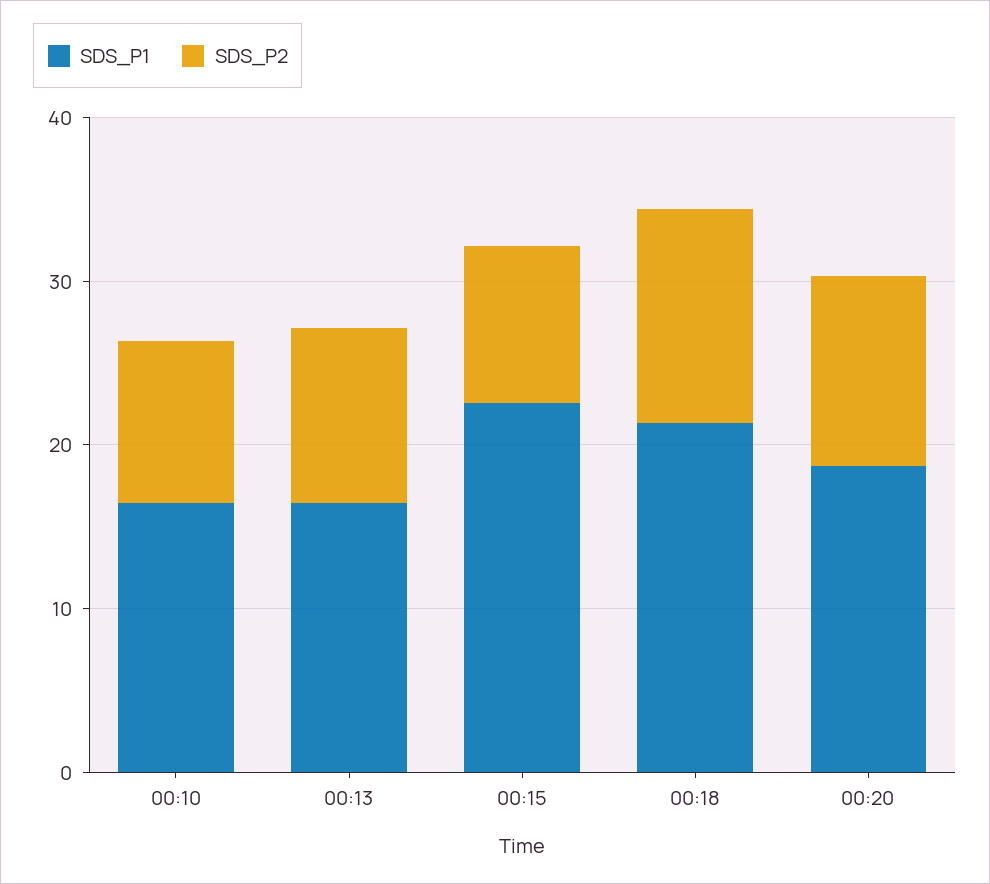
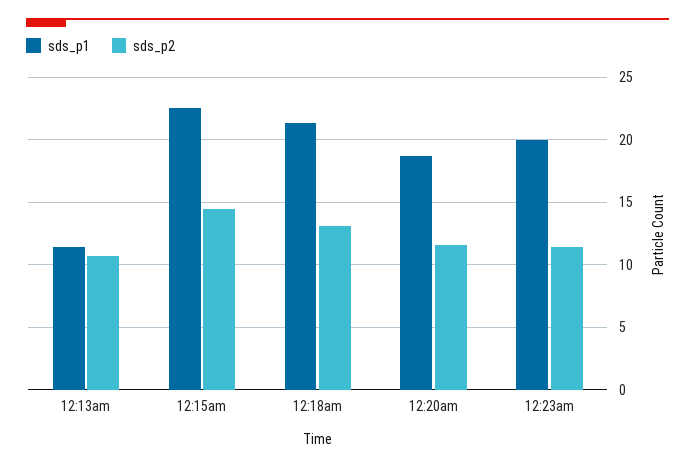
SDS_P1, 00:10: 16 -> none
SDS_P2, 00:10: 10 -> none
SDS_P1, 00:13: 16 -> 11.5
SDS_P2, 00:15: 10 -> 14.5
SDS_P1, 12:23am: none -> 20
SDS_P2, 12:23am: none -> 11.5

